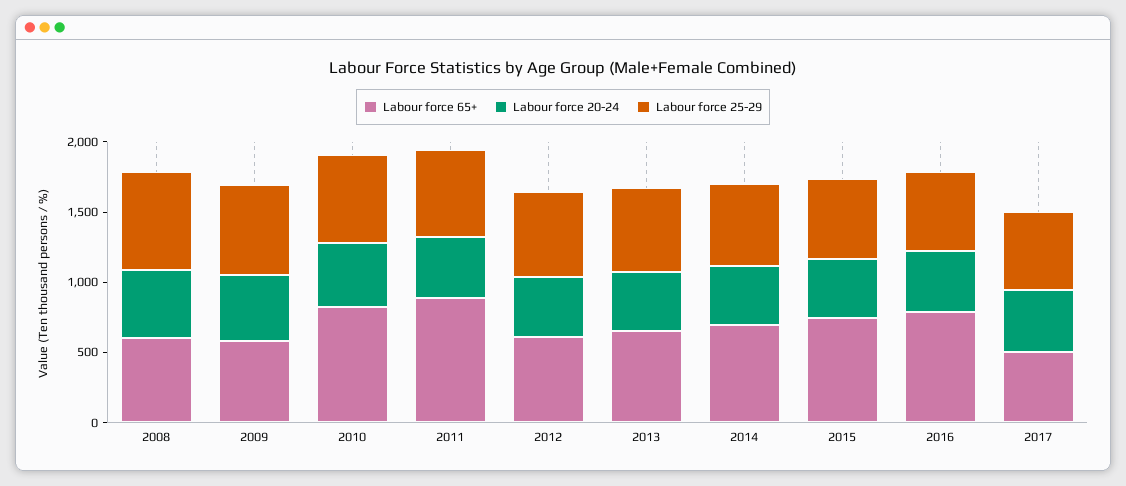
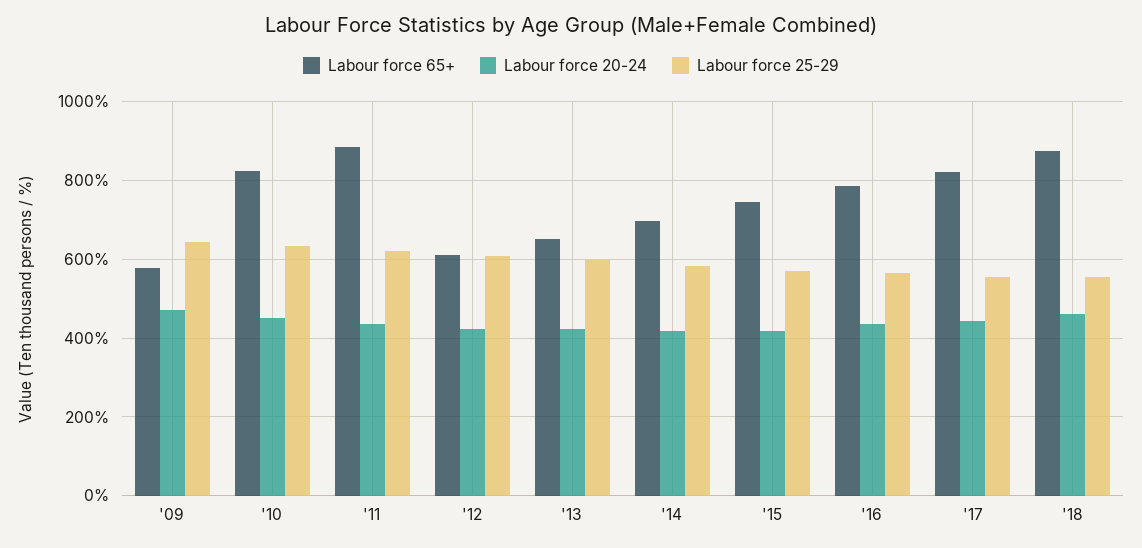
Labour force 65+, 2008: 600 -> none
Labour force 20-24, 2008: 500 -> none
Labour force 25-29, 2008: 700 -> none
Labour force 65+, 2017: 500 -> 820
Labour force 65+, '18: none -> 880
Labour force 20-24, '18: none -> 460
Labour force 25-29, '18: none -> 560

